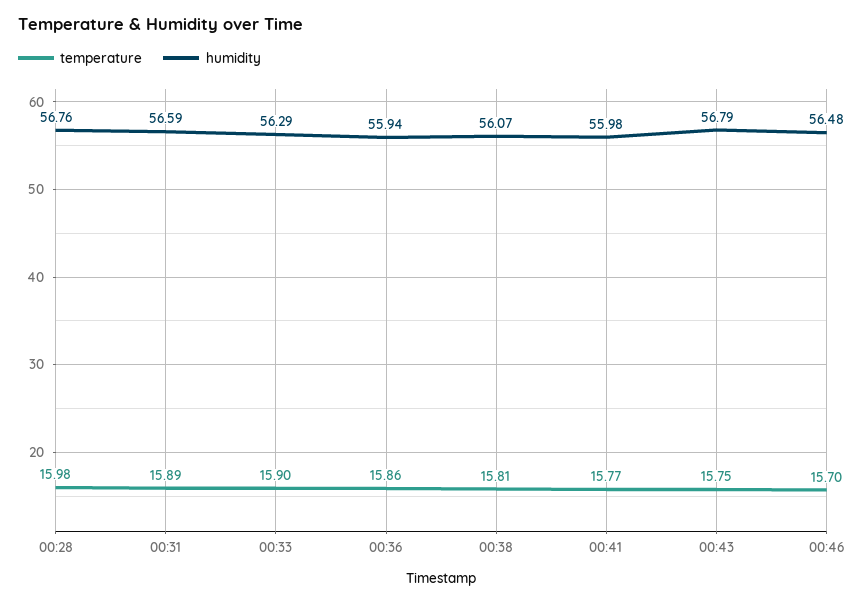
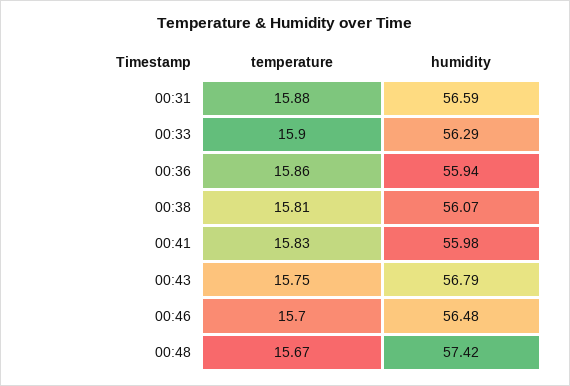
temperature, 00:28: 15.98 -> none
humidity, 00:28: 56.76 -> none
temperature, 00:31: 15.89 -> 15.88
temperature, 00:41: 15.77 -> 15.83
temperature, 00:48: none -> 15.67
humidity, 00:48: none -> 57.42

